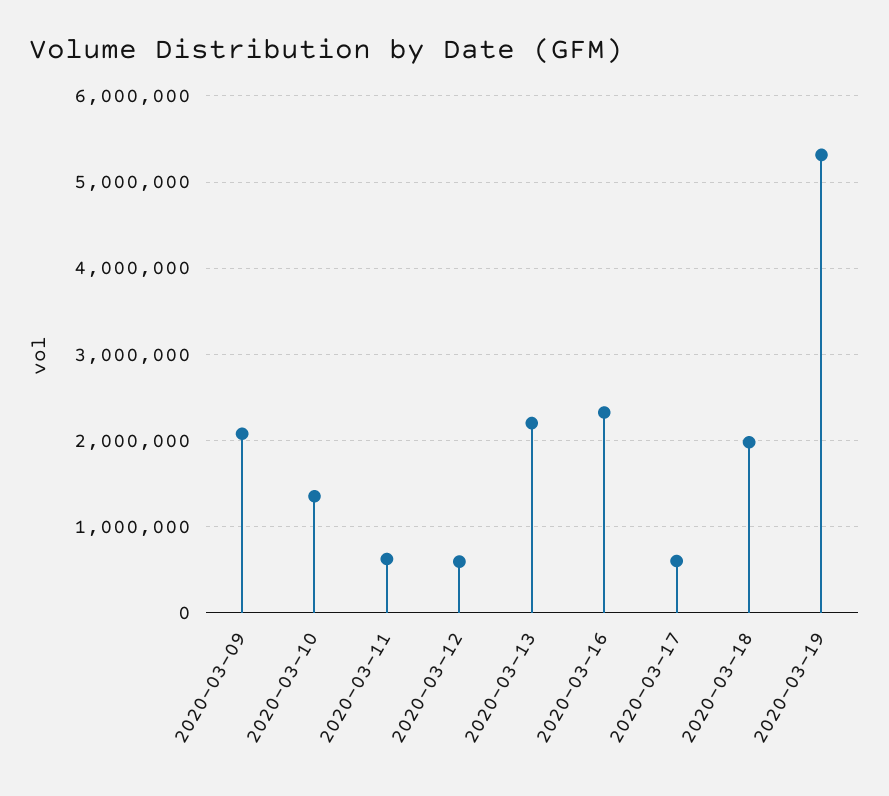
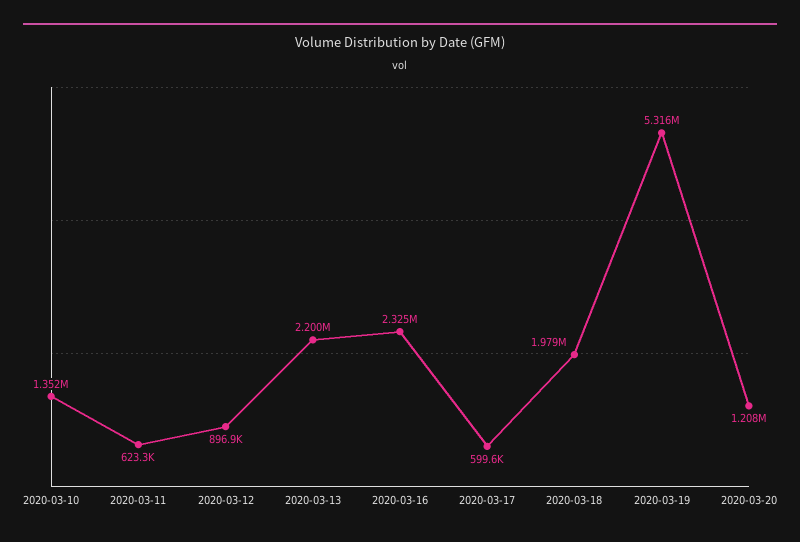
2020-03-09: 2100000 -> none
2020-03-12: 600000 -> 896900
2020-03-20: none -> 1208000

